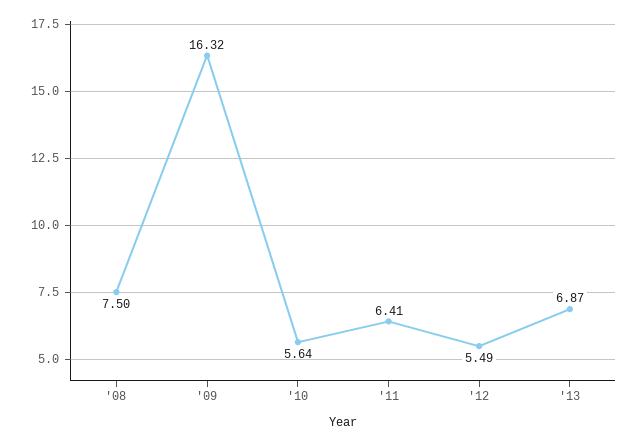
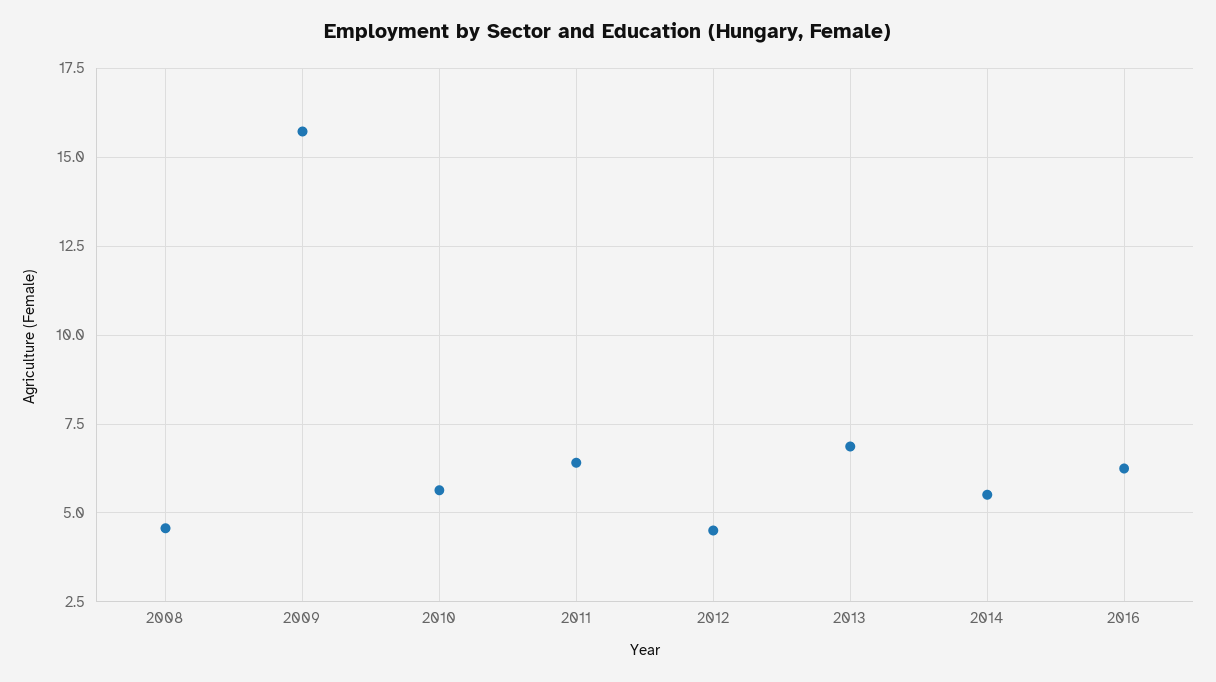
'08: 7.5 -> 4.5
'09: 16.32 -> 15.75
'12: 5.49 -> 4.5
2014: none -> 5.5
2016: none -> 6.25

